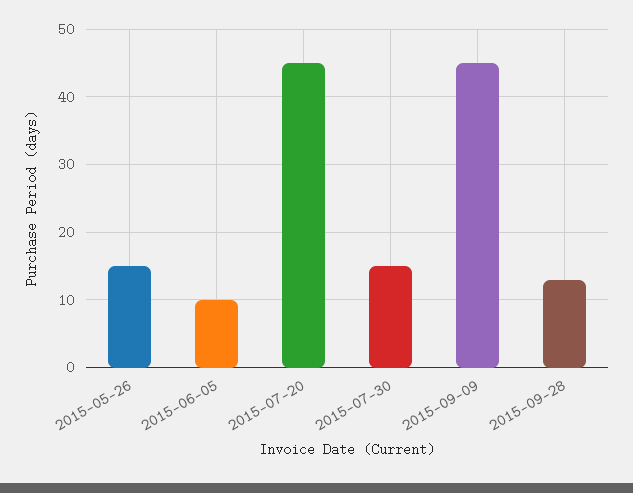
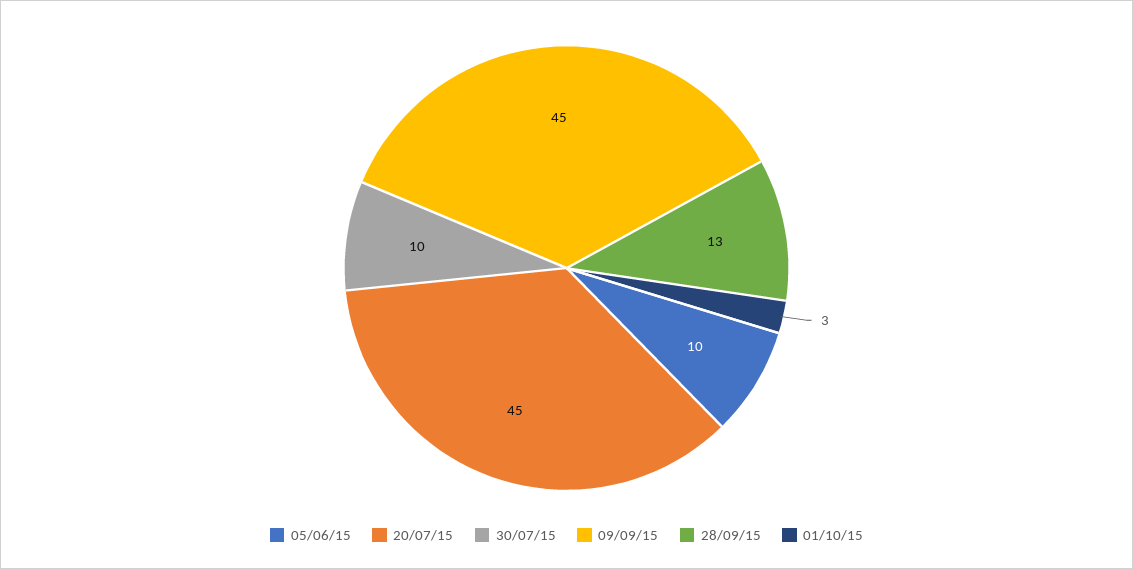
2015-05-26: 15 -> none
2015-07-30: 15 -> 10
01/10/15: none -> 3

